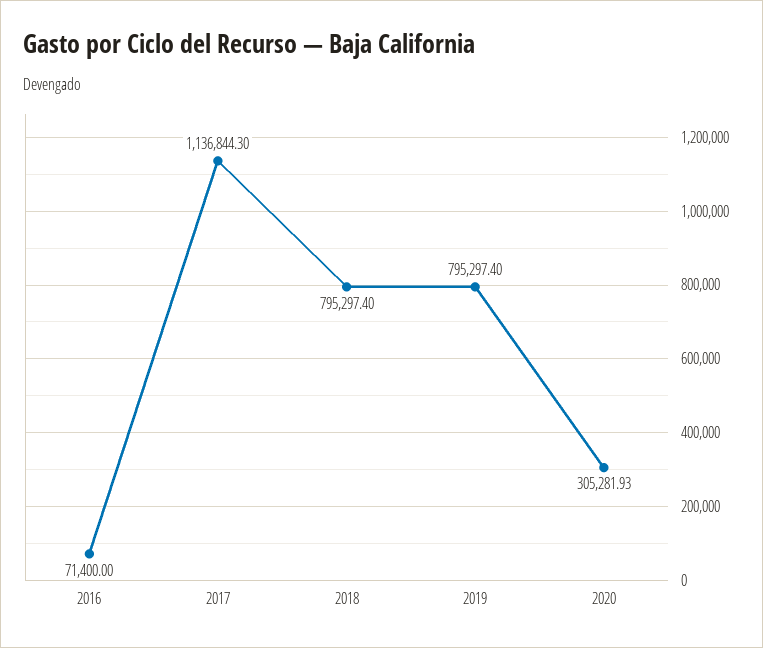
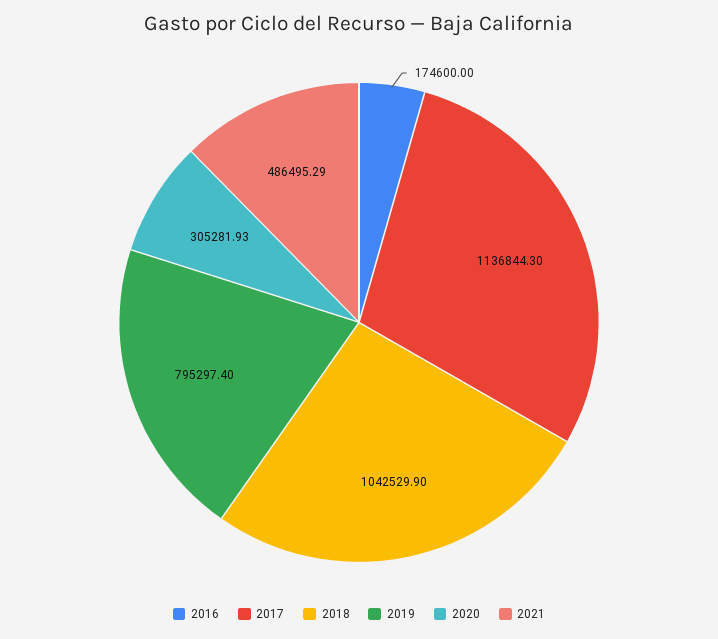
2016: 71400 -> 174600
2018: 795297.4 -> 1042529.9
2021: none -> 486495.29

